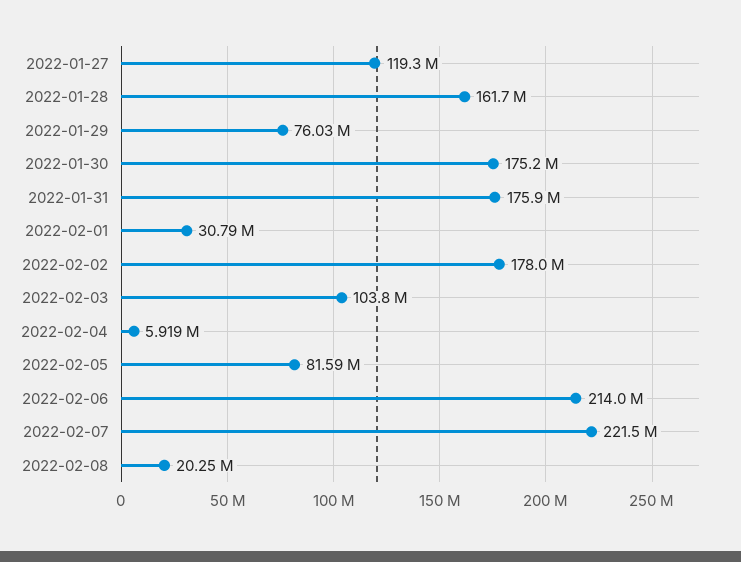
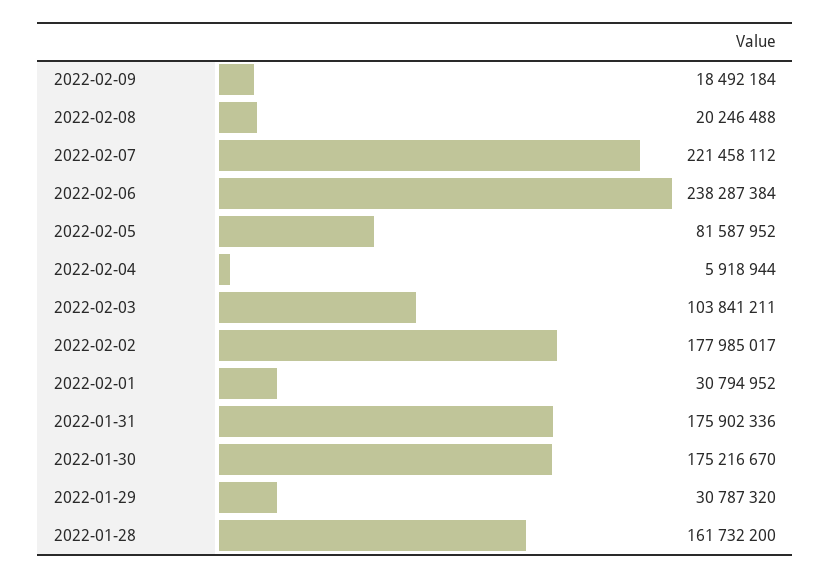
2022-01-27: 119300000 -> none
2022-01-29: 76030000 -> 30787320
2022-02-06: 214000000 -> 238287384
2022-02-09: none -> 18492184

